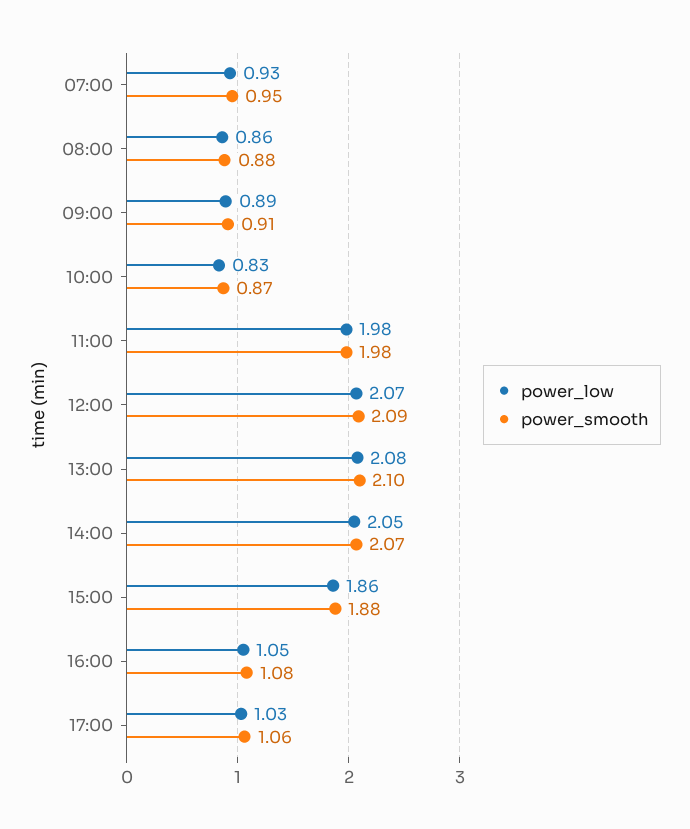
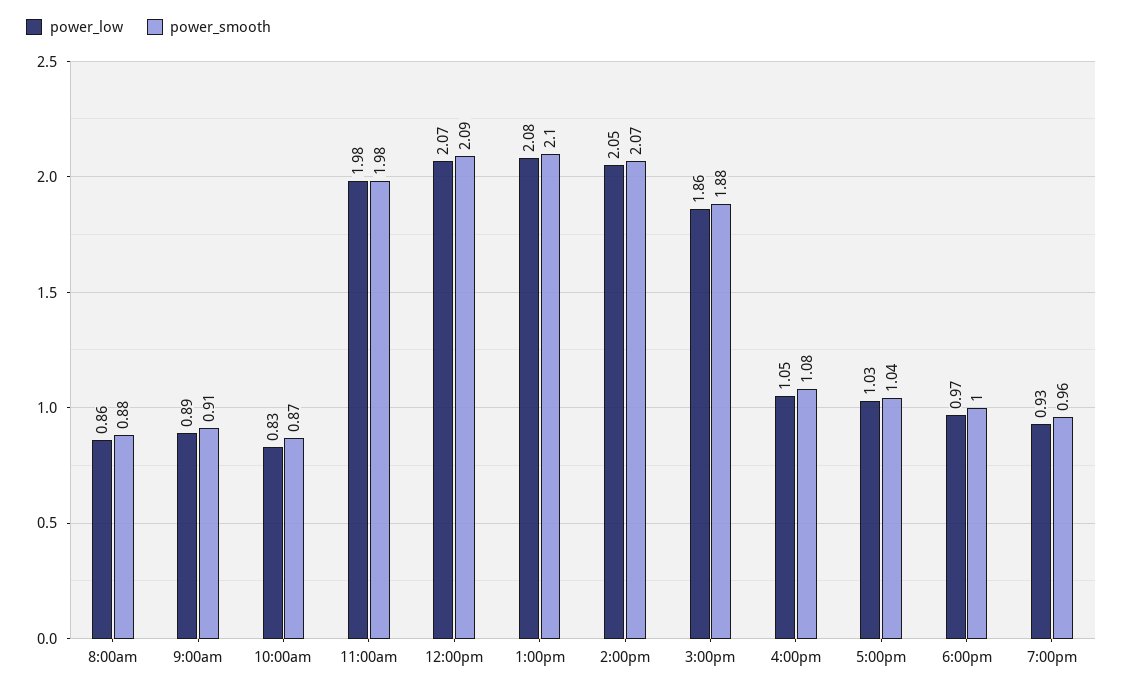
power_low, 07:00: 0.93 -> none
power_smooth, 07:00: 0.95 -> none
power_smooth, 17:00: 1.06 -> 1.04
power_low, 6:00pm: none -> 0.97
power_smooth, 6:00pm: none -> 1
power_low, 7:00pm: none -> 0.93
power_smooth, 7:00pm: none -> 0.96

